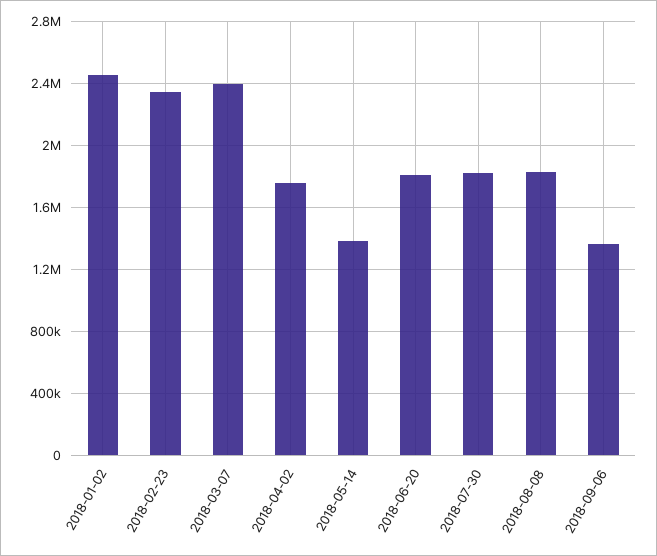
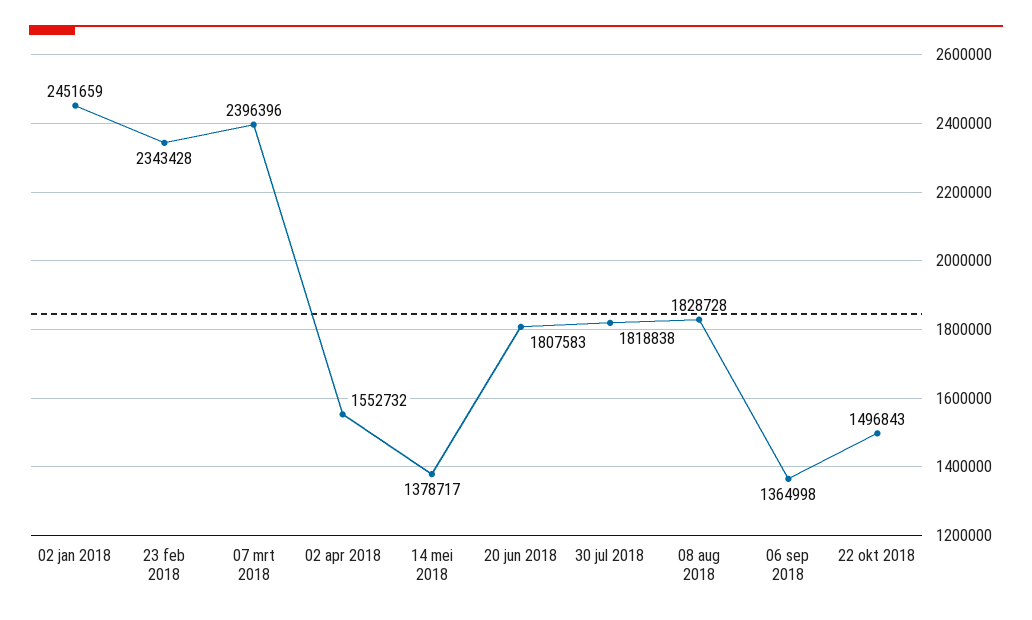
2018-04-02: 1750000 -> 1552732
22 okt 2018: none -> 1496843

